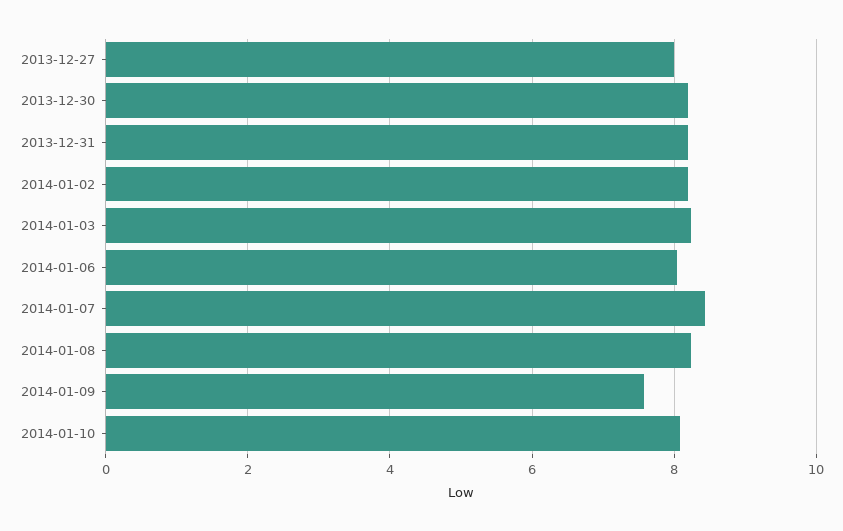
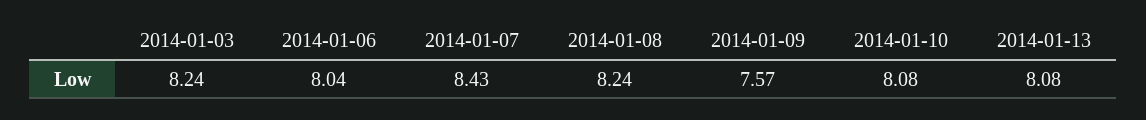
2013-12-27: 8 -> none
2013-12-30: 8.2 -> none
2013-12-31: 8.2 -> none
2014-01-02: 8.2 -> none
2014-01-13: none -> 8.08

